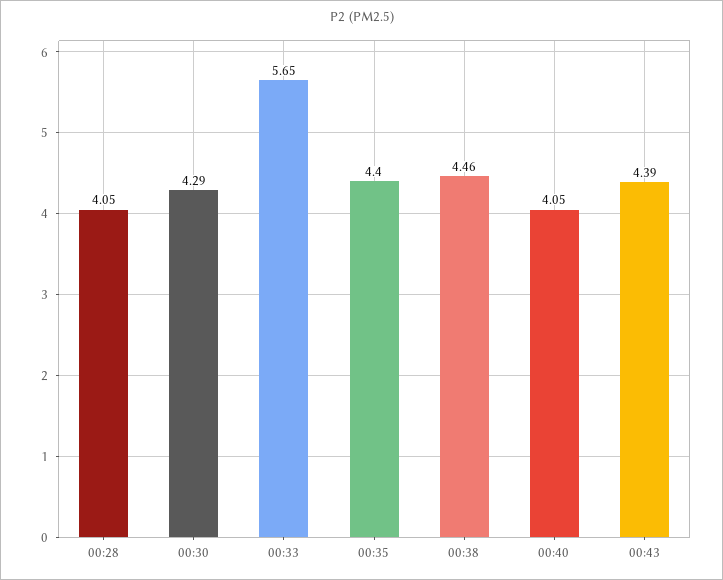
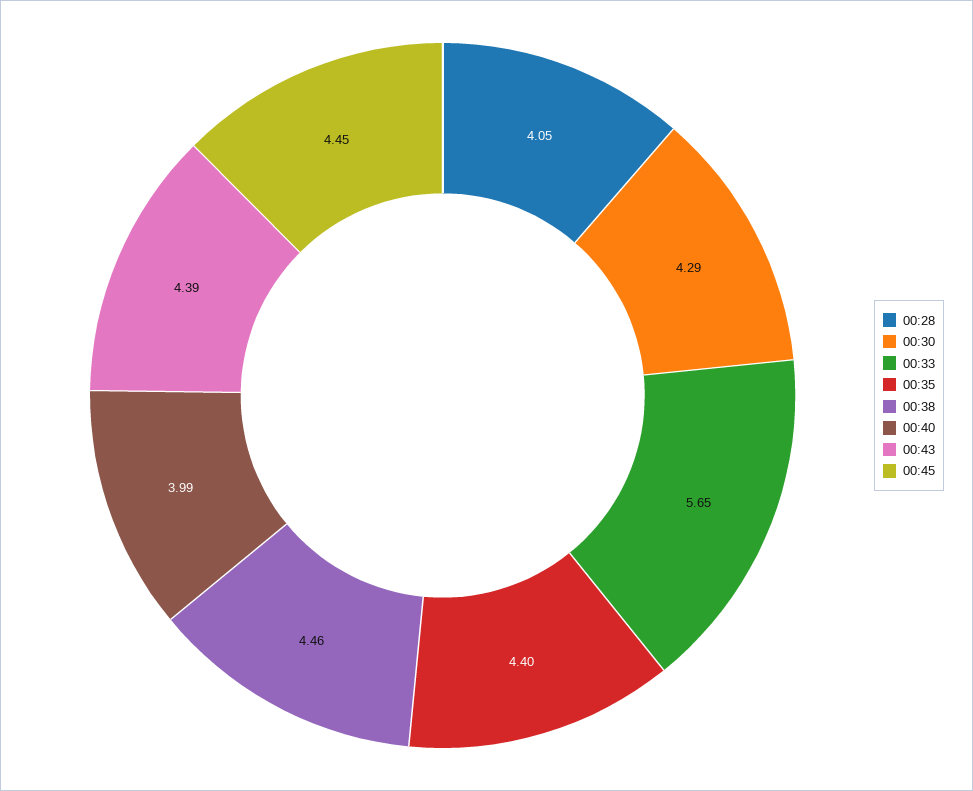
00:40: 4.05 -> 3.99
00:45: none -> 4.45

